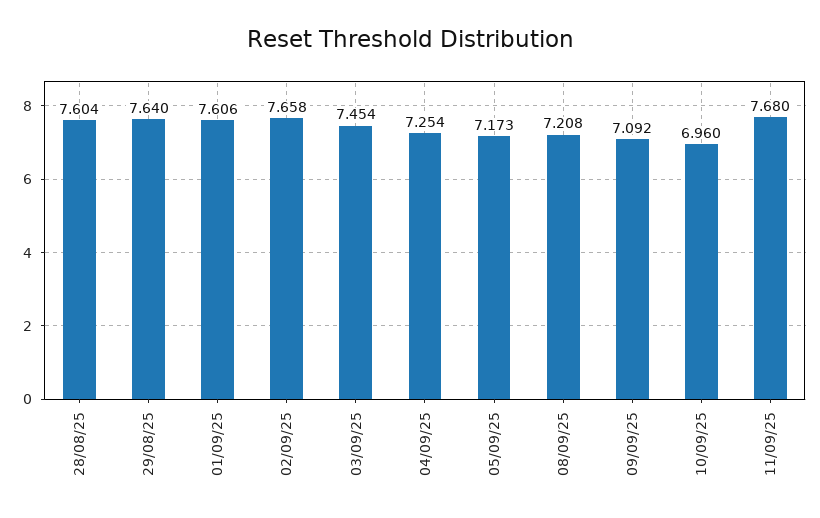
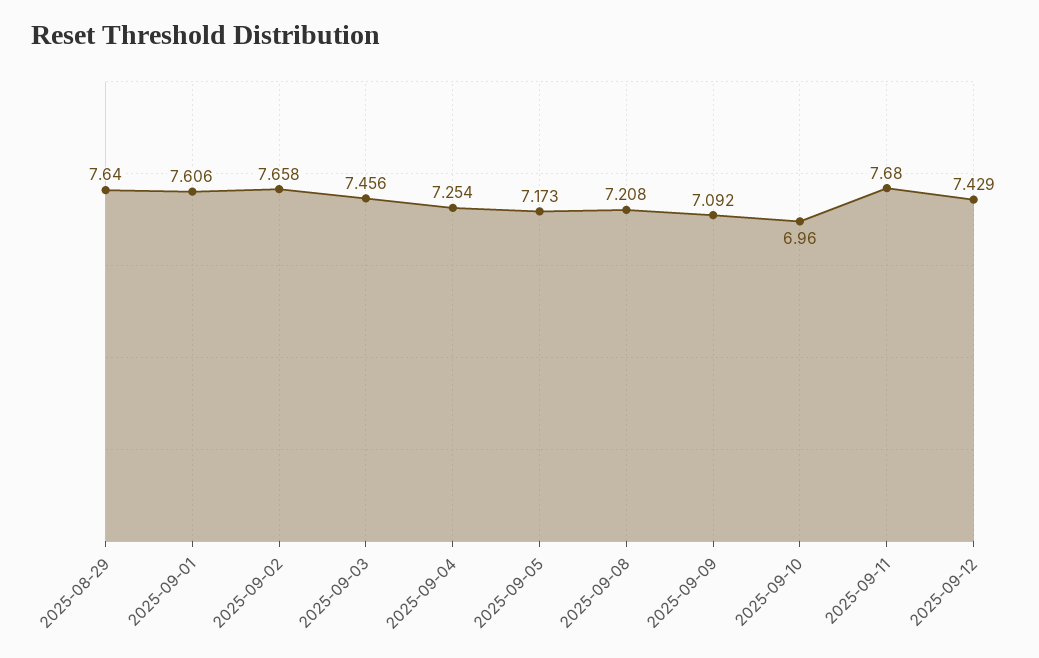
28/08/25: 7.604 -> none
03/09/25: 7.454 -> 7.456
2025-09-12: none -> 7.429

